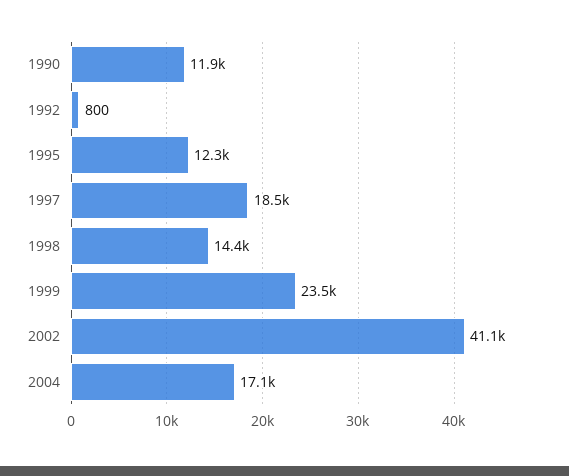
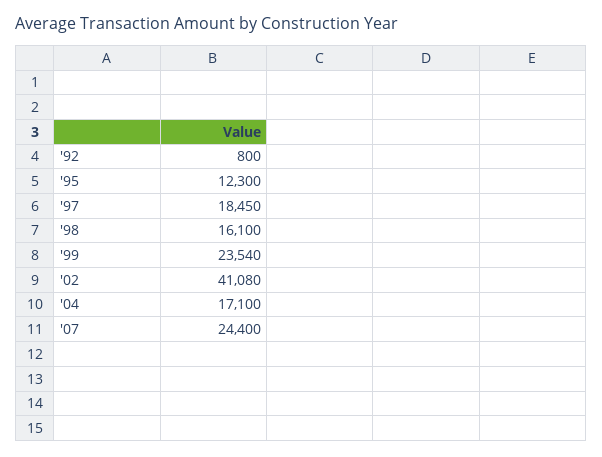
1990: 11900 -> none
1998: 14400 -> 16100
'07: none -> 24400

